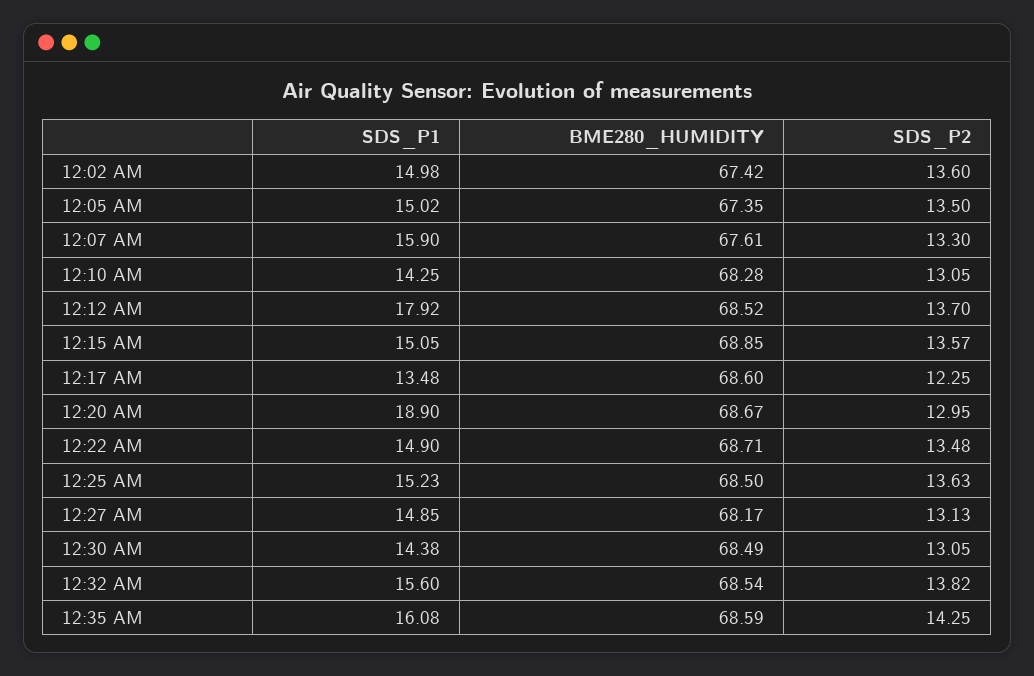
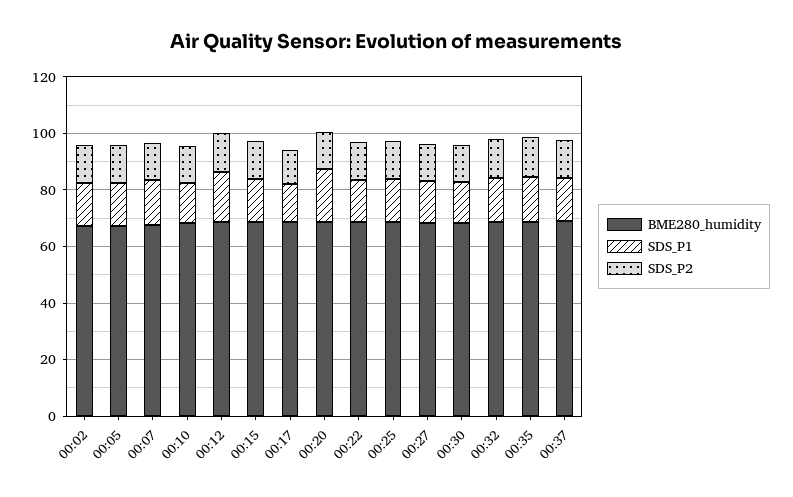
BME280_HUMIDITY, 00:37: none -> 70
SDS_P1, 00:37: none -> 15
SDS_P2, 00:37: none -> 15

